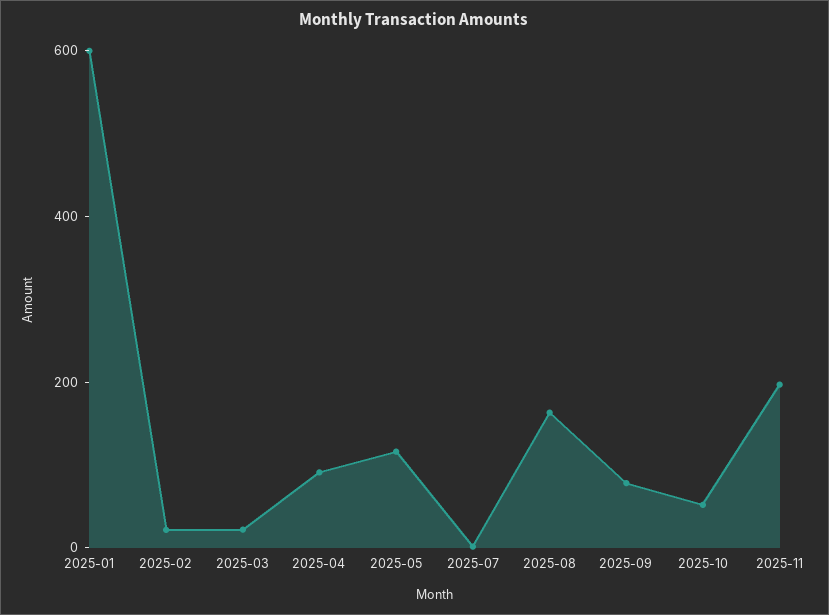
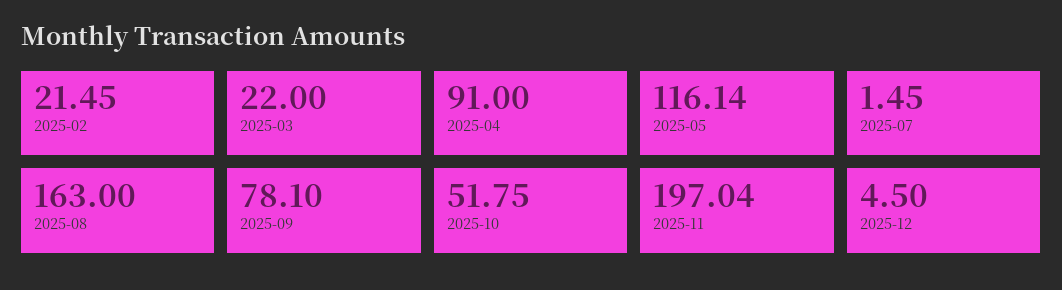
2025-01: 600 -> none
2025-12: none -> 4.5

